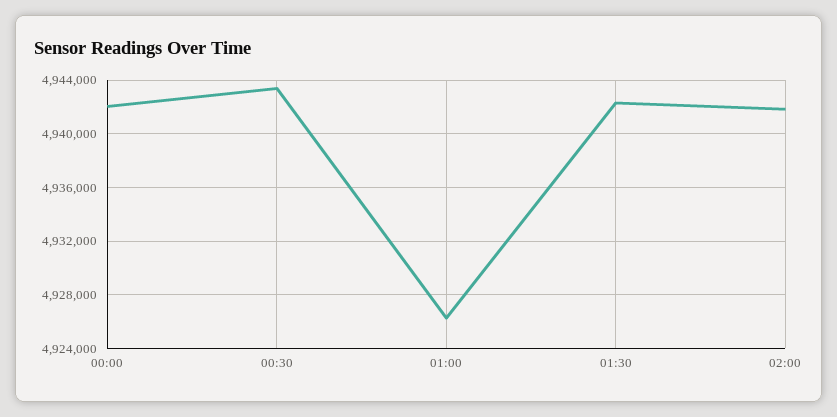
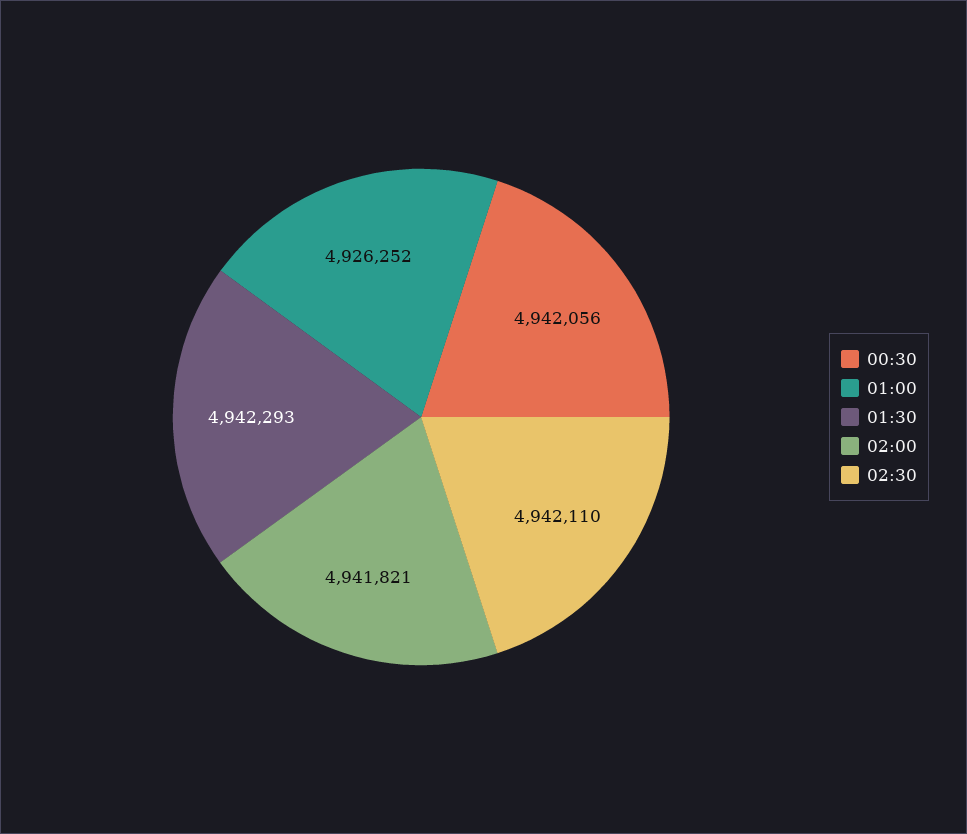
00:00: 4942000 -> none
00:30: 4943500 -> 4942056
02:30: none -> 4942110

